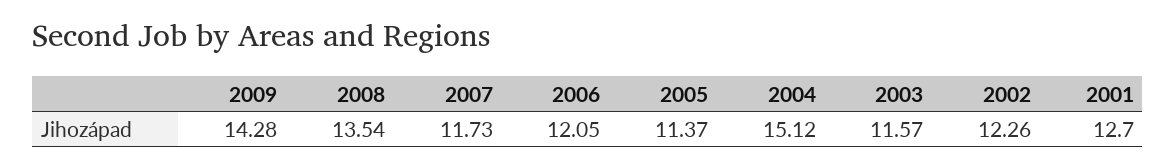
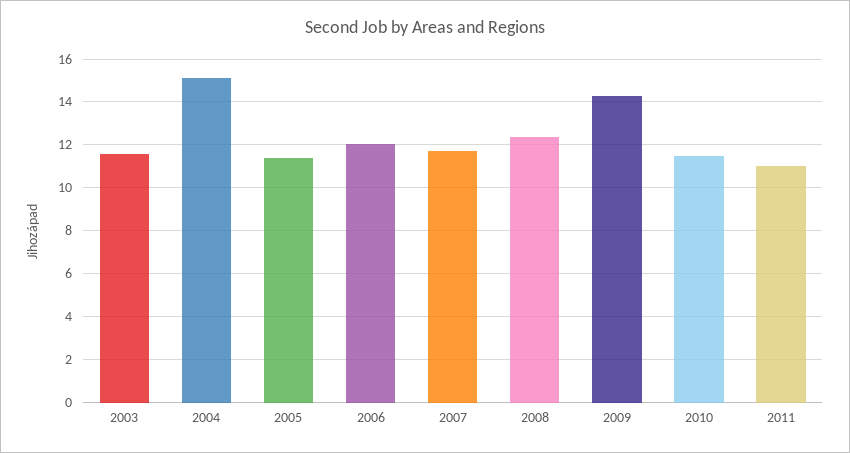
2008: 13.54 -> 12.5
2002: 12.26 -> none
2001: 12.7 -> none
2010: none -> 11.5
2011: none -> 11

